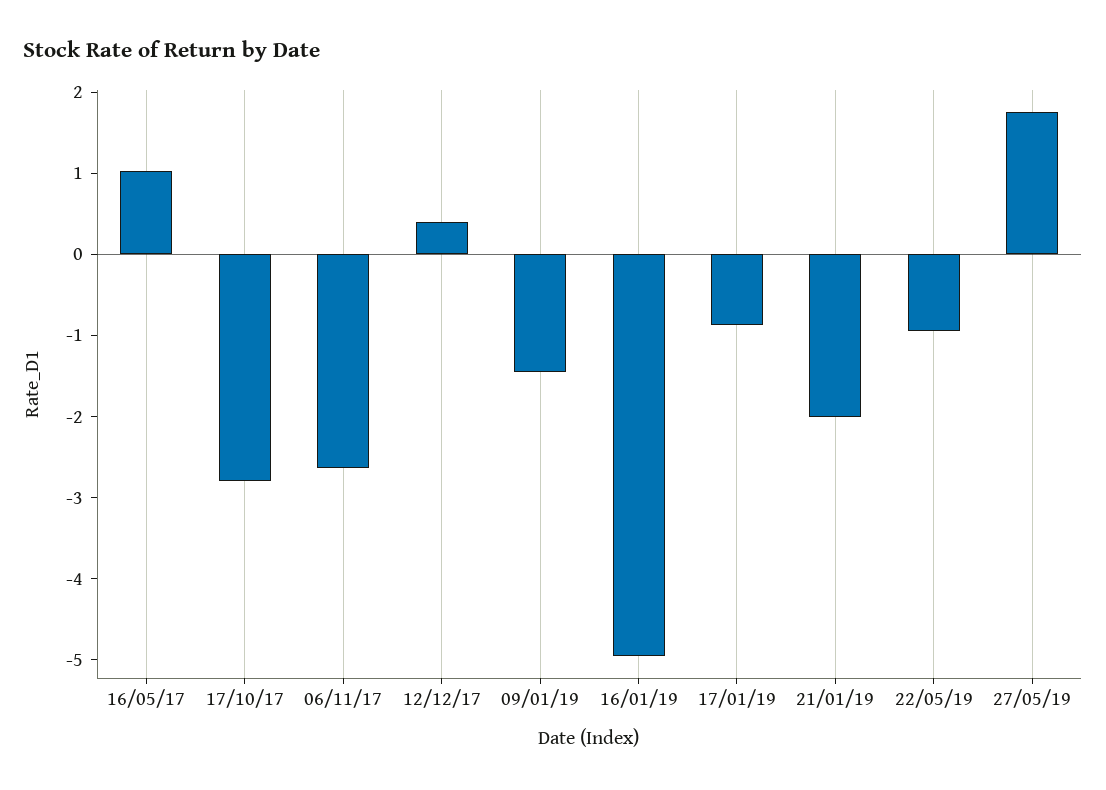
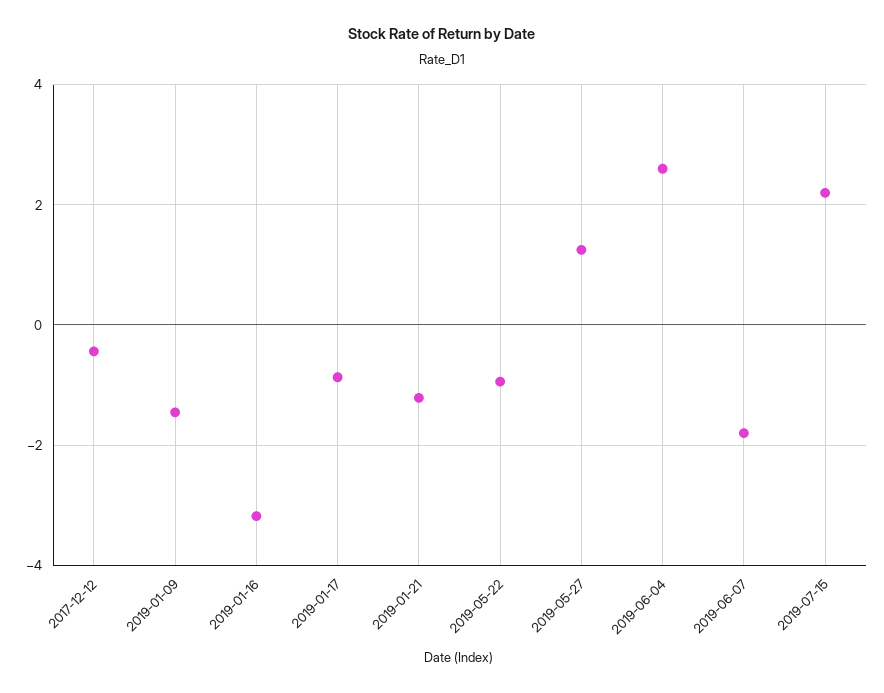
16/05/17: 1 -> none
17/10/17: -2.8 -> none
06/11/17: -2.6 -> none
12/12/17: 0.4 -> -0.4
16/01/19: -5 -> -3.2
21/01/19: -2 -> -1.2
27/05/19: 1.8 -> 1.2
2019-06-04: none -> 2.6
2019-06-07: none -> -1.8
2019-07-15: none -> 2.2

